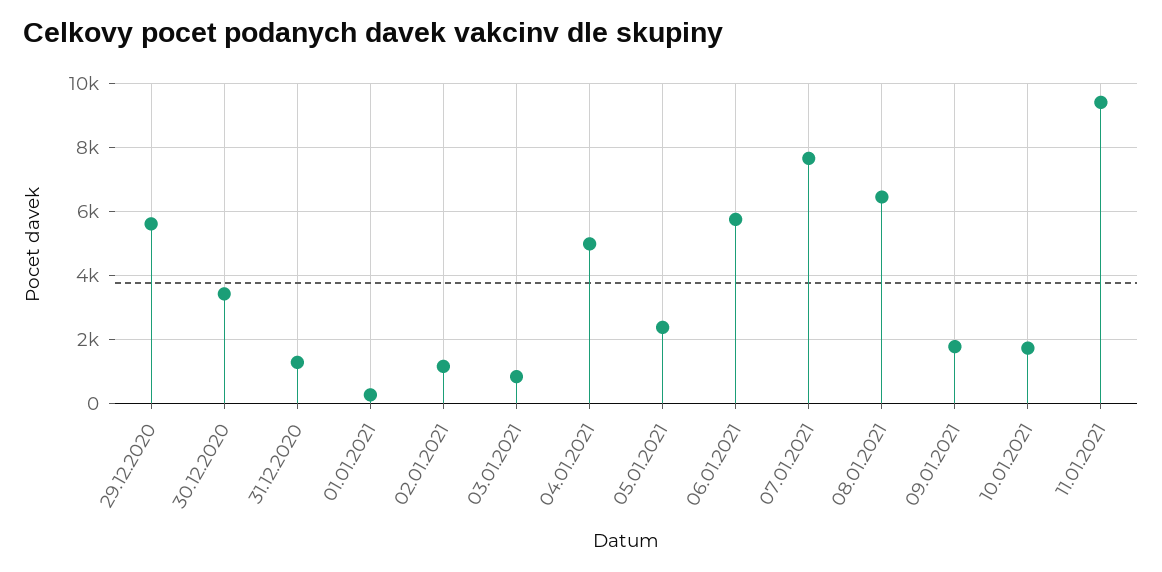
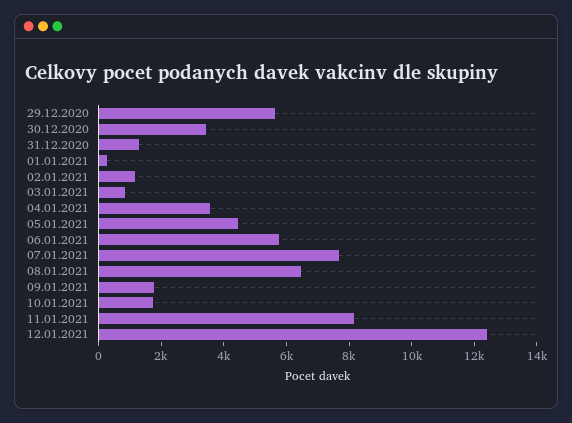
04.01.2021: 5000 -> 3500
05.01.2021: 2400 -> 4500
11.01.2021: 9400 -> 8000
12.01.2021: none -> 12500

